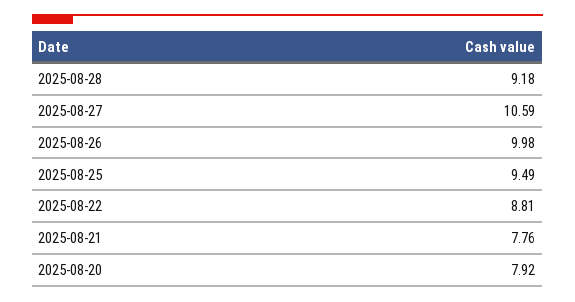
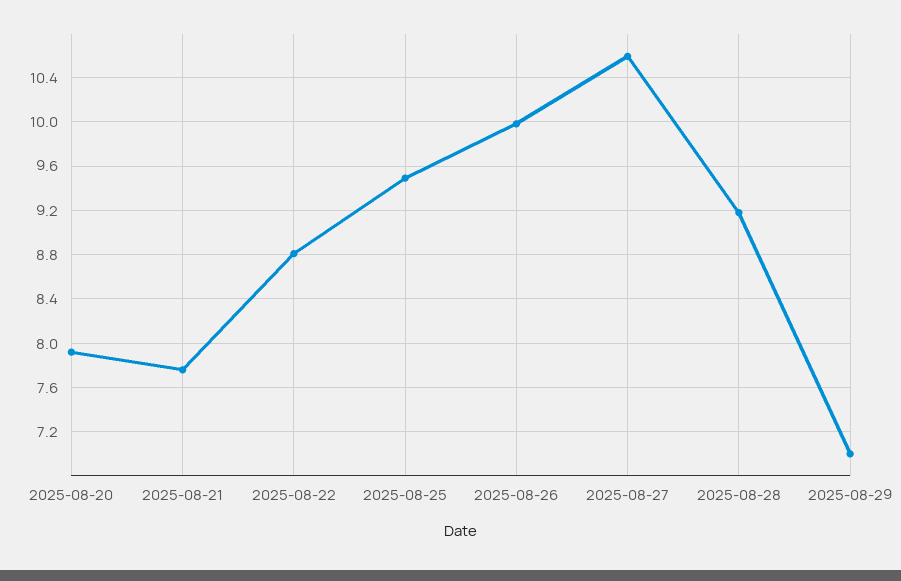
2025-08-29: none -> 7

